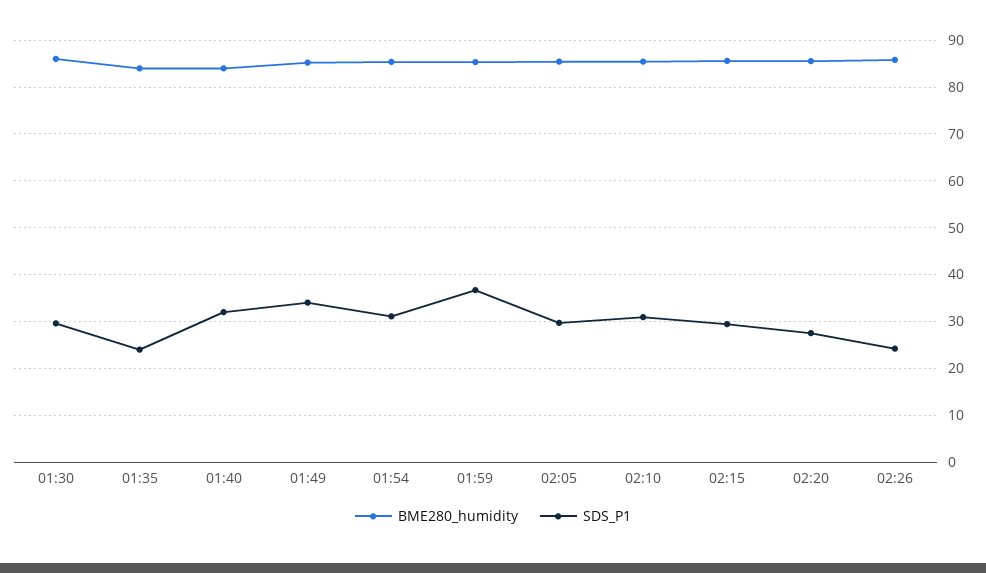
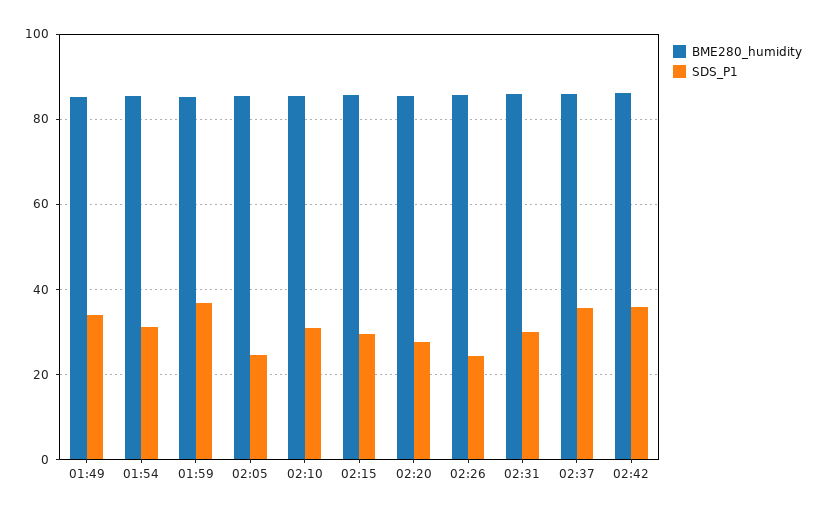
BME280_humidity, 01:30: 86 -> none
SDS_P1, 01:30: 30 -> none
BME280_humidity, 01:35: 84 -> none
SDS_P1, 01:35: 24 -> none
BME280_humidity, 01:40: 84 -> none
SDS_P1, 01:40: 32 -> none
SDS_P1, 02:05: 30 -> 24
BME280_humidity, 02:31: none -> 86
SDS_P1, 02:31: none -> 30
BME280_humidity, 02:37: none -> 86
SDS_P1, 02:37: none -> 36
BME280_humidity, 02:42: none -> 86
SDS_P1, 02:42: none -> 36

